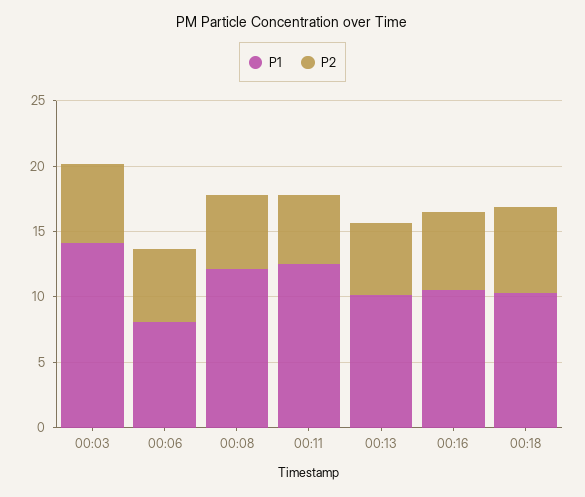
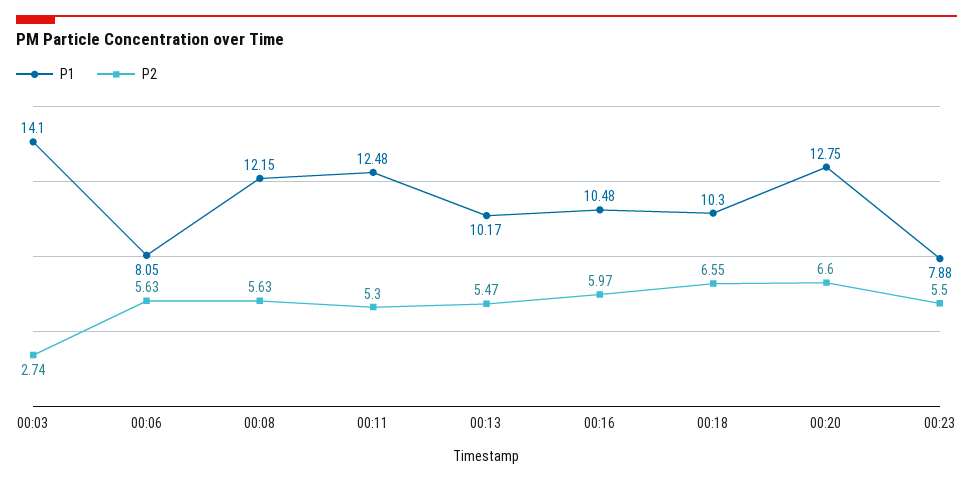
P2, 00:03: 6 -> 2.74
P1, 00:20: none -> 12.75
P2, 00:20: none -> 6.6
P1, 00:23: none -> 7.88
P2, 00:23: none -> 5.5

